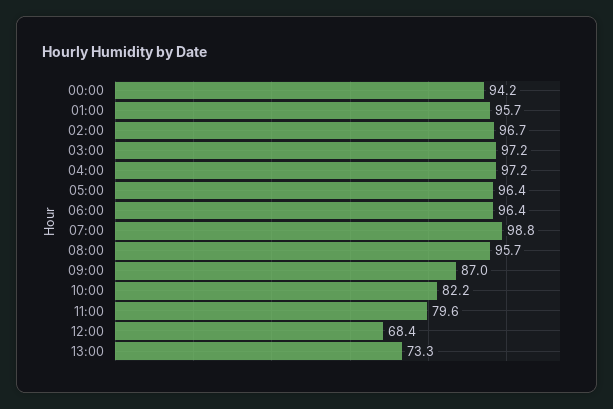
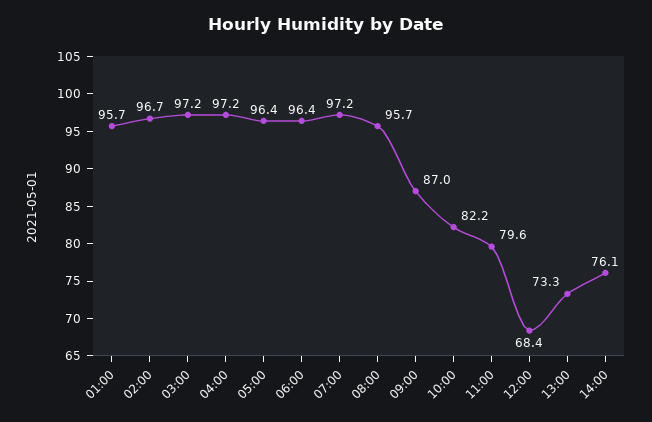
00:00: 94.2 -> none
07:00: 98.8 -> 97.2
14:00: none -> 76.1

